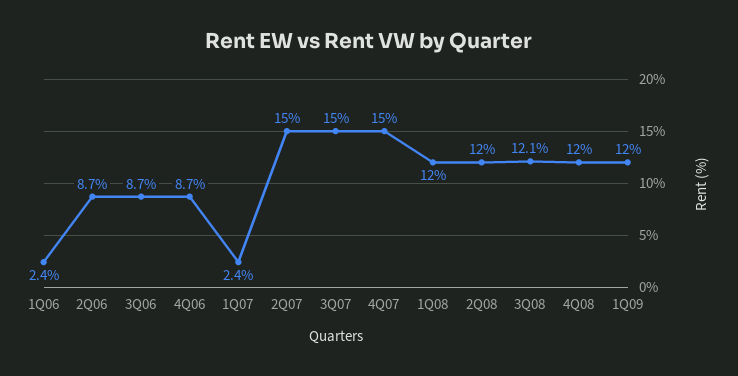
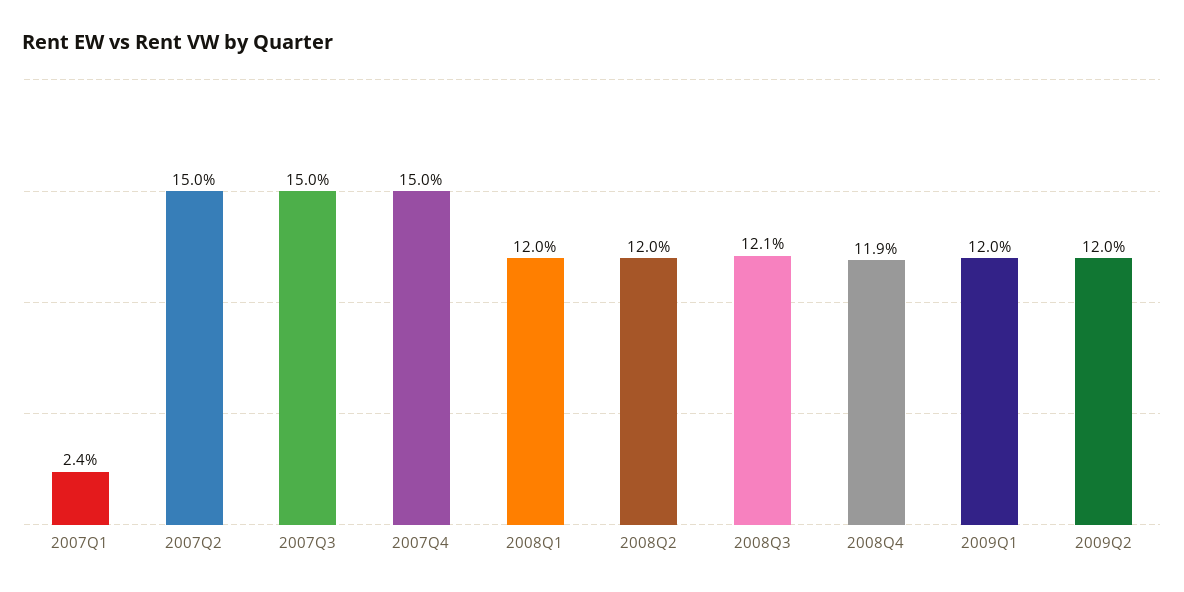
1Q06: 2.4 -> none
2Q06: 8.7 -> none
3Q06: 8.7 -> none
4Q06: 8.7 -> none
4Q08: 12 -> 11.9
2009Q2: none -> 12

